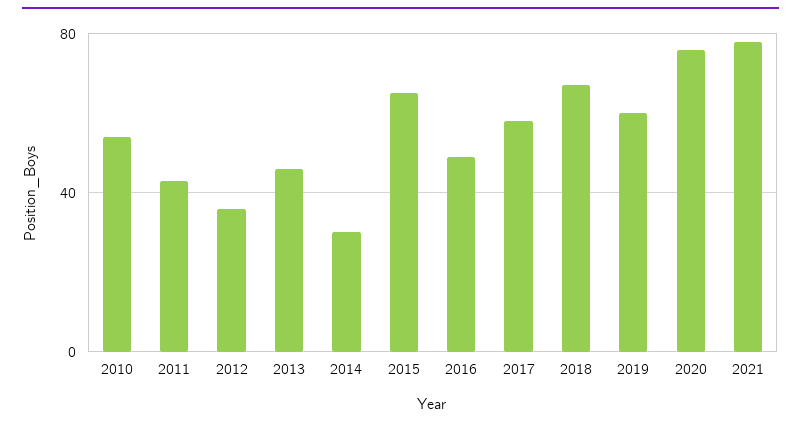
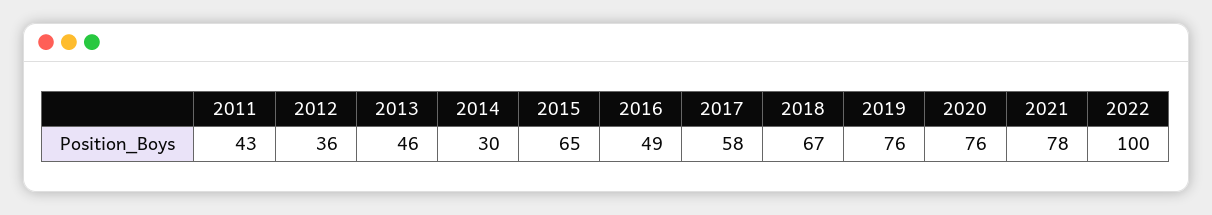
2010: 55 -> none
2019: 60 -> 76
2022: none -> 100

